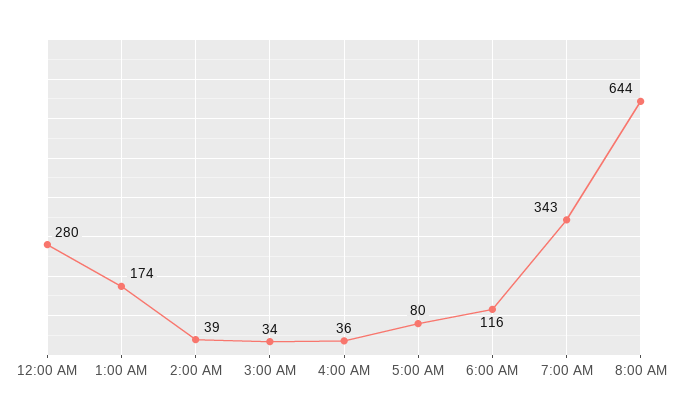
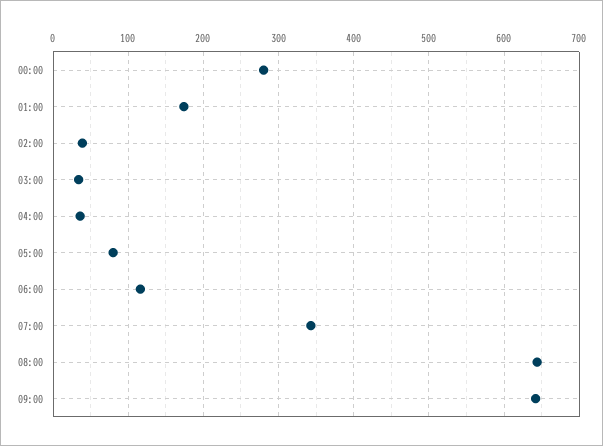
09:00: none -> 640

